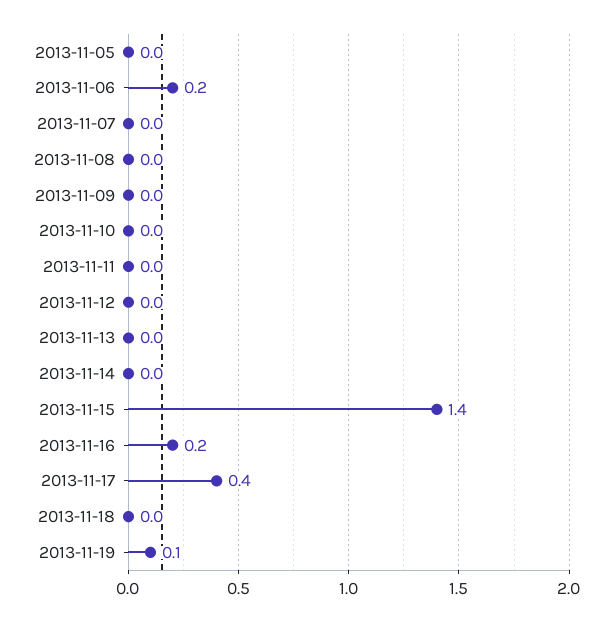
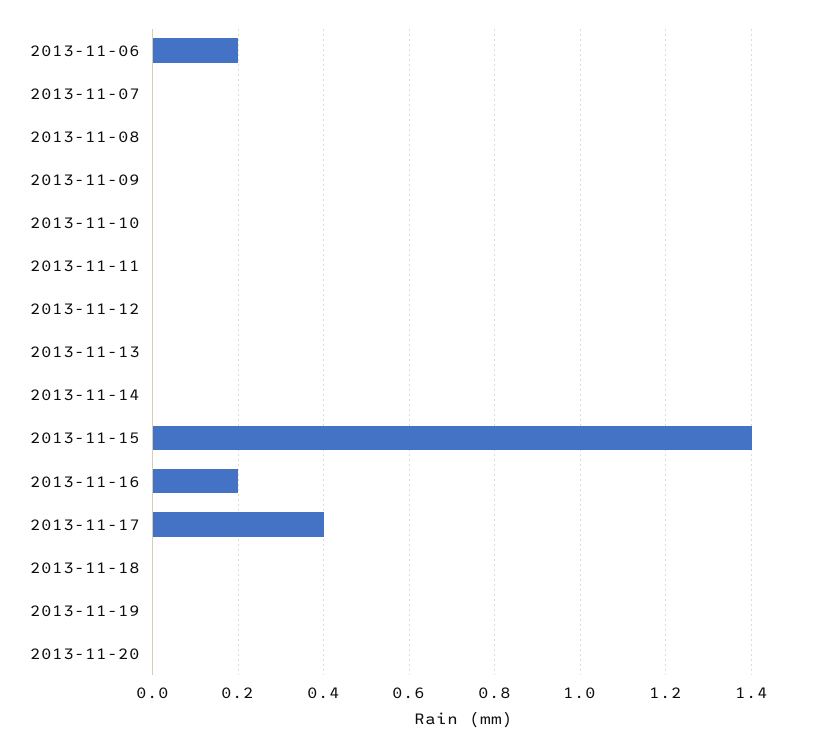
2013-11-05: 0 -> none
2013-11-19: 0.1 -> 0
2013-11-20: none -> 0

